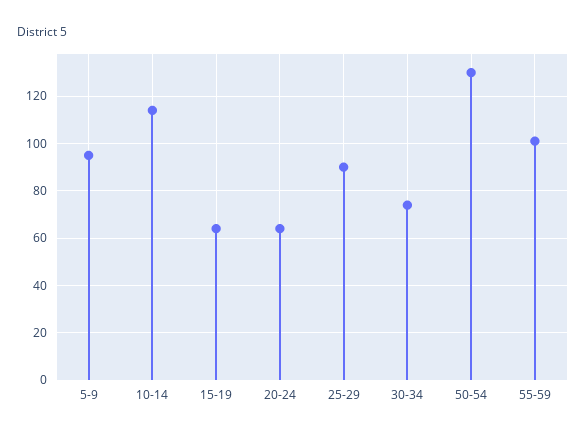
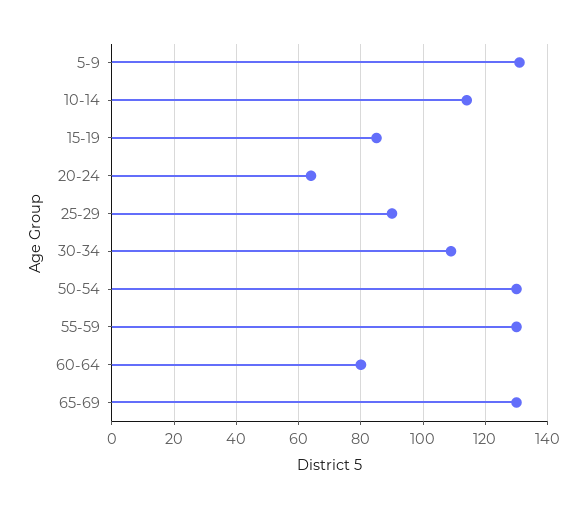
5-9: 95 -> 130
15-19: 65 -> 85
30-34: 75 -> 110
55-59: 100 -> 130
60-64: none -> 80
65-69: none -> 130

